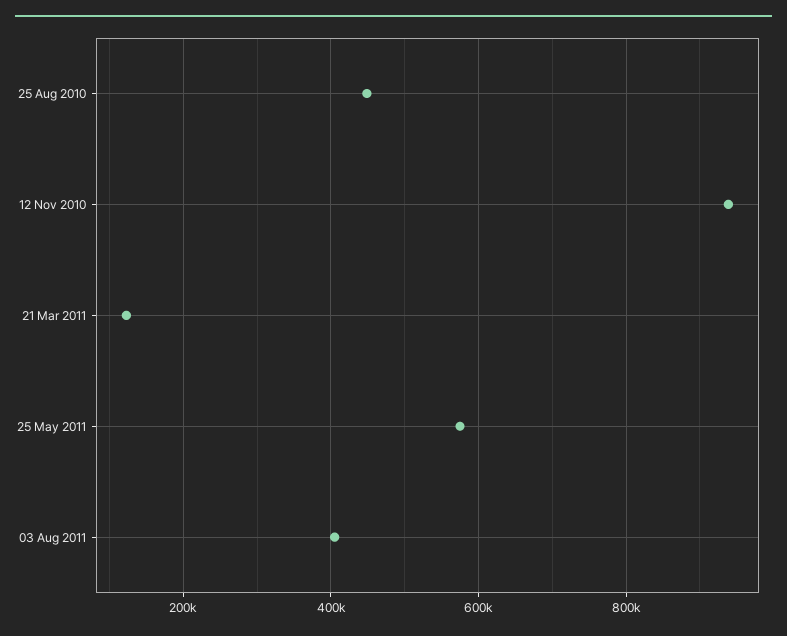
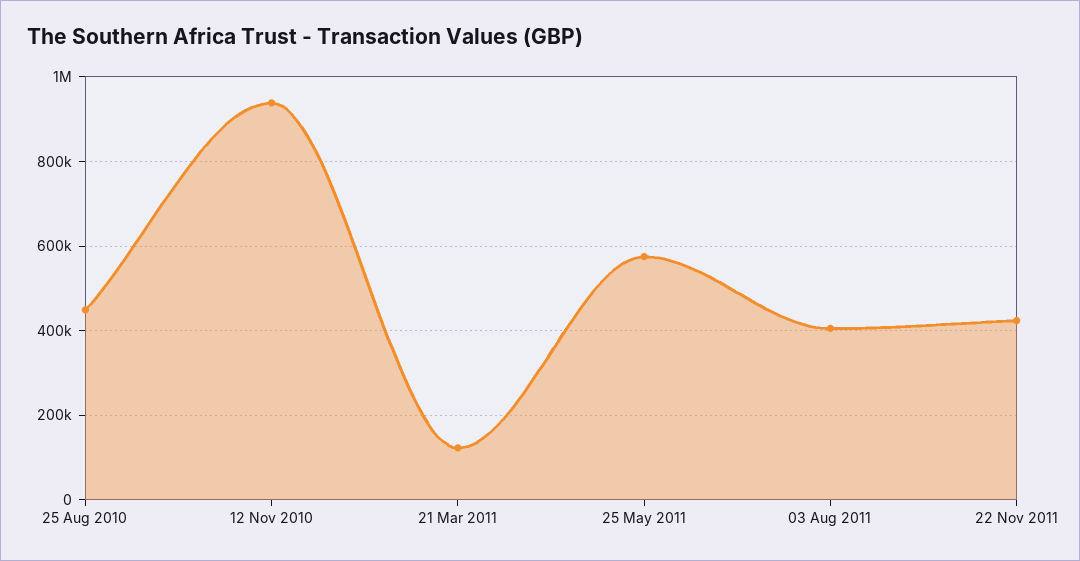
22 Nov 2011: none -> 420000

